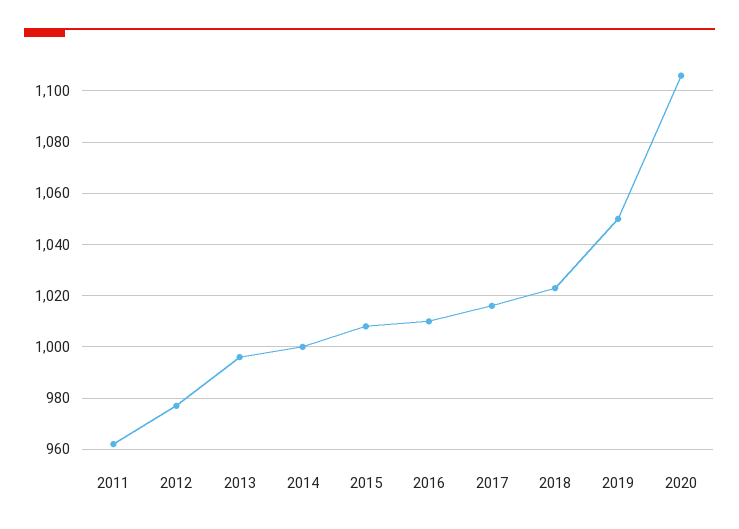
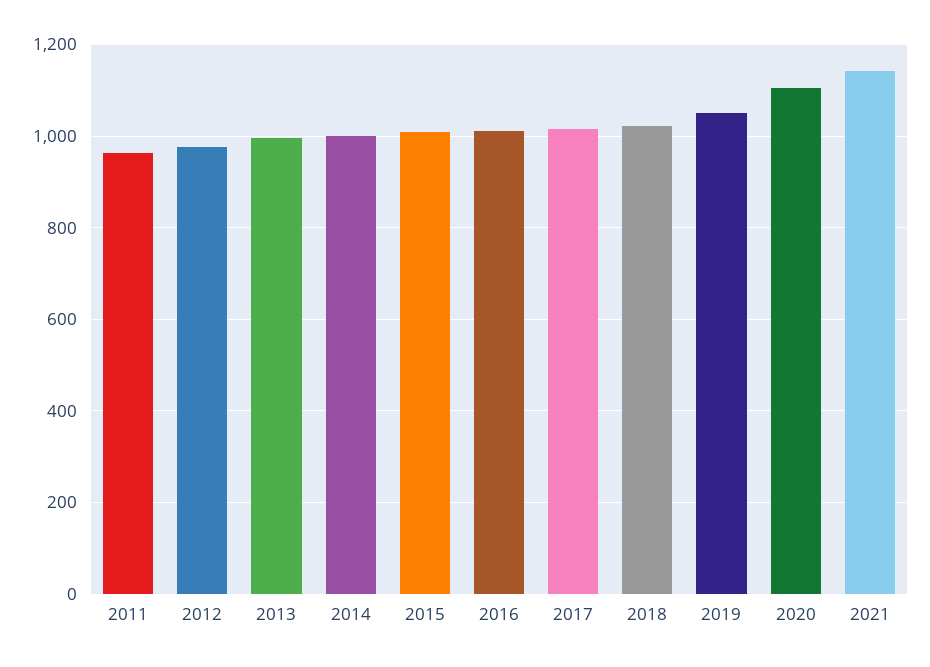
2021: none -> 1140

